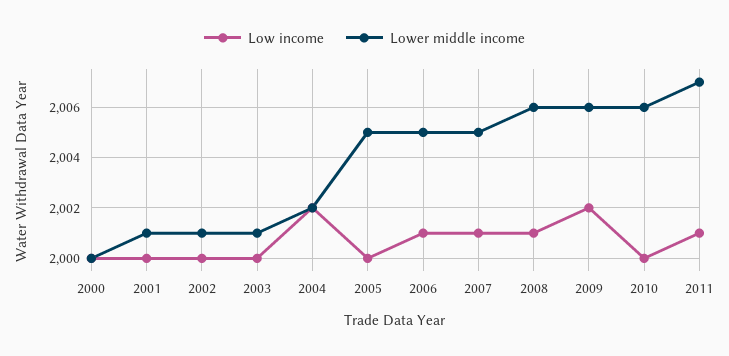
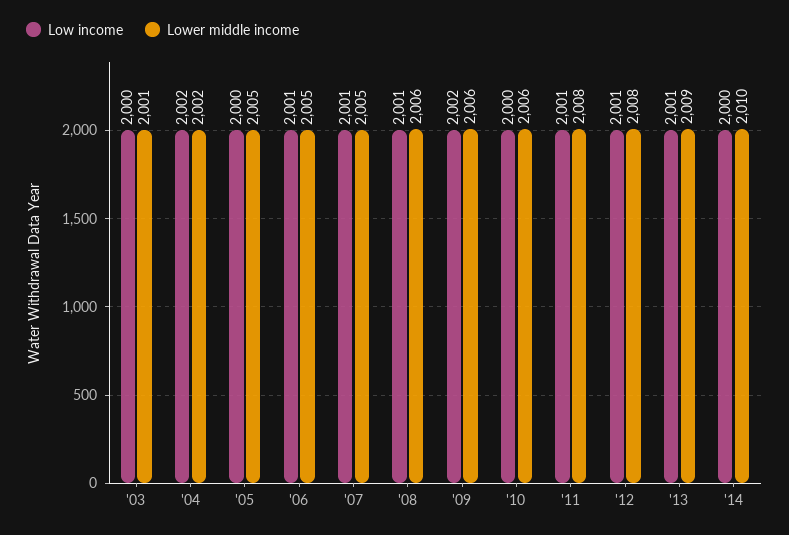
Low income, 2000: 2000 -> none
Lower middle income, 2000: 2000 -> none
Low income, 2001: 2000 -> none
Lower middle income, 2001: 2001 -> none
Low income, 2002: 2000 -> none
Lower middle income, 2002: 2001 -> none
Lower middle income, 2011: 2007 -> 2008
Low income, '12: none -> 2001
Lower middle income, '12: none -> 2008
Low income, '13: none -> 2001
Lower middle income, '13: none -> 2009
Low income, '14: none -> 2000
Lower middle income, '14: none -> 2010

